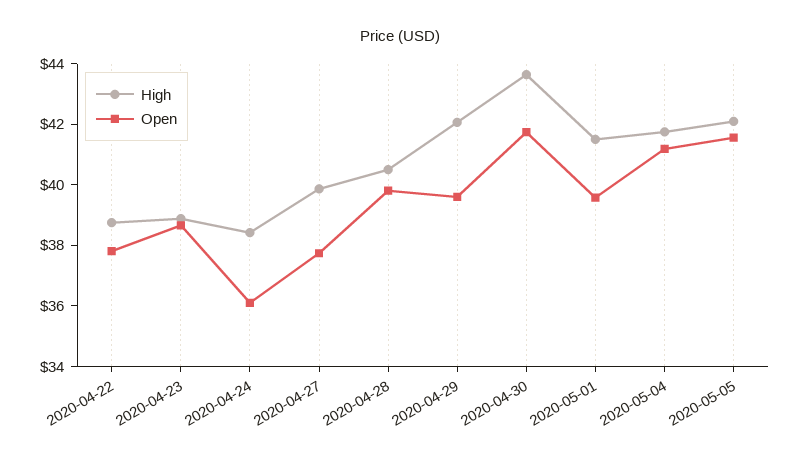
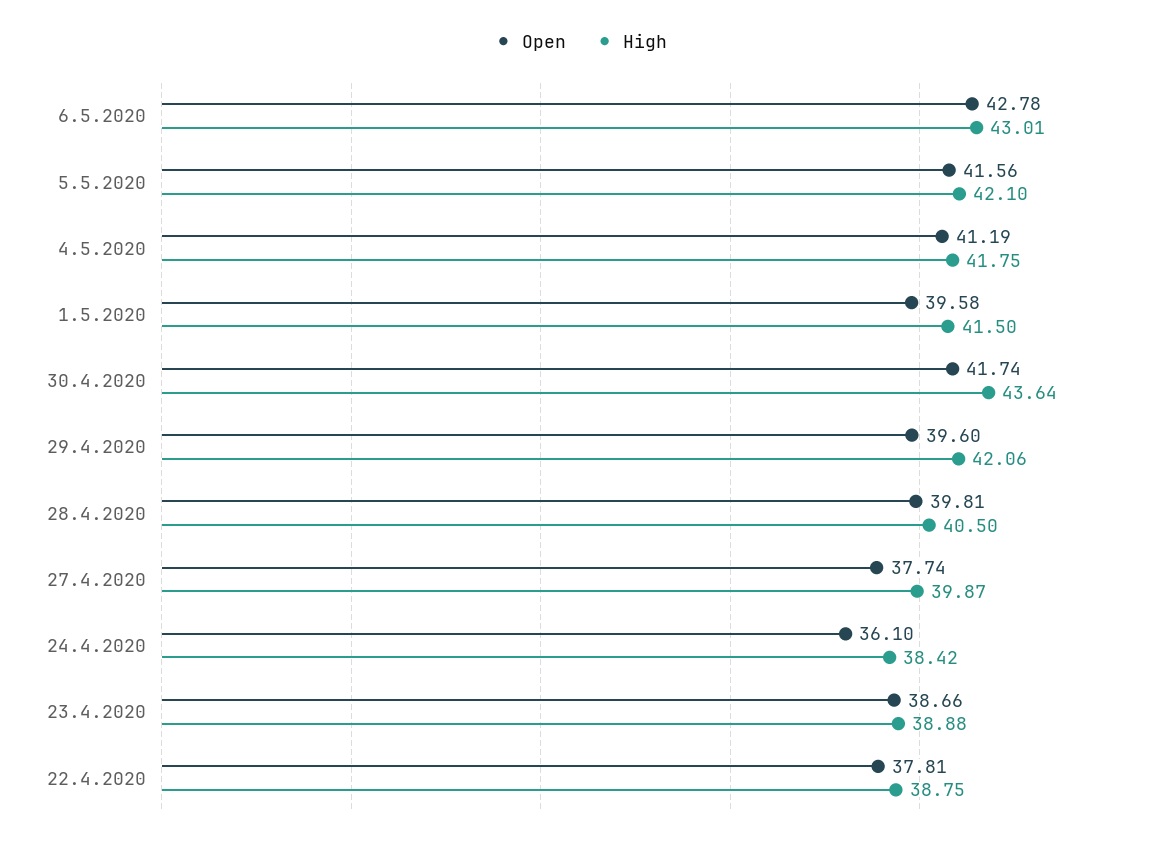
Open, 6.5.2020: none -> 42.78
High, 6.5.2020: none -> 43.01

